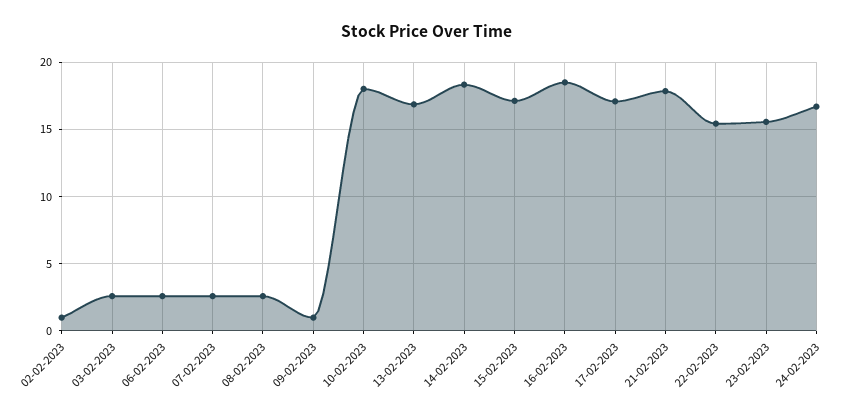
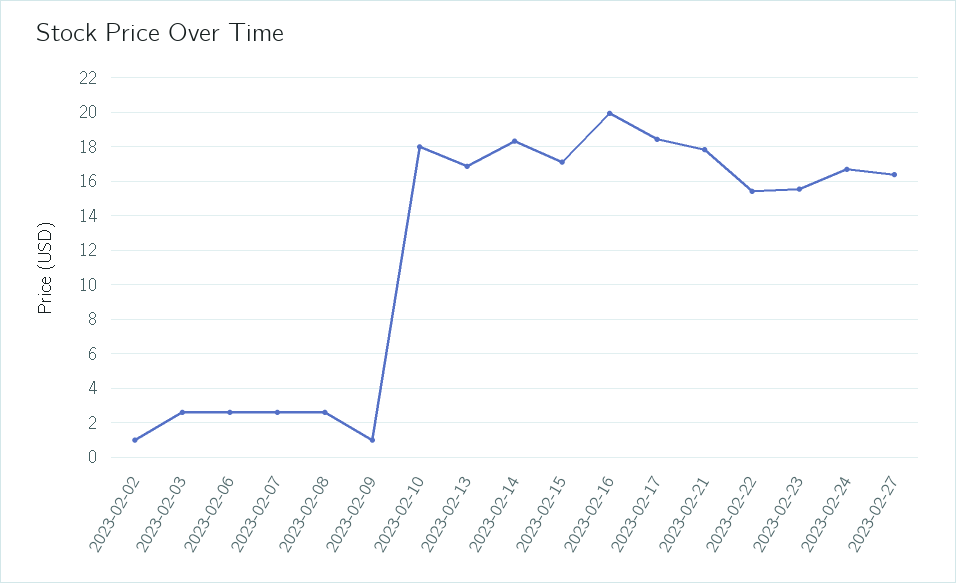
16-02-2023: 18.5 -> 20
17-02-2023: 17 -> 18.5
2023-02-27: none -> 16.5

